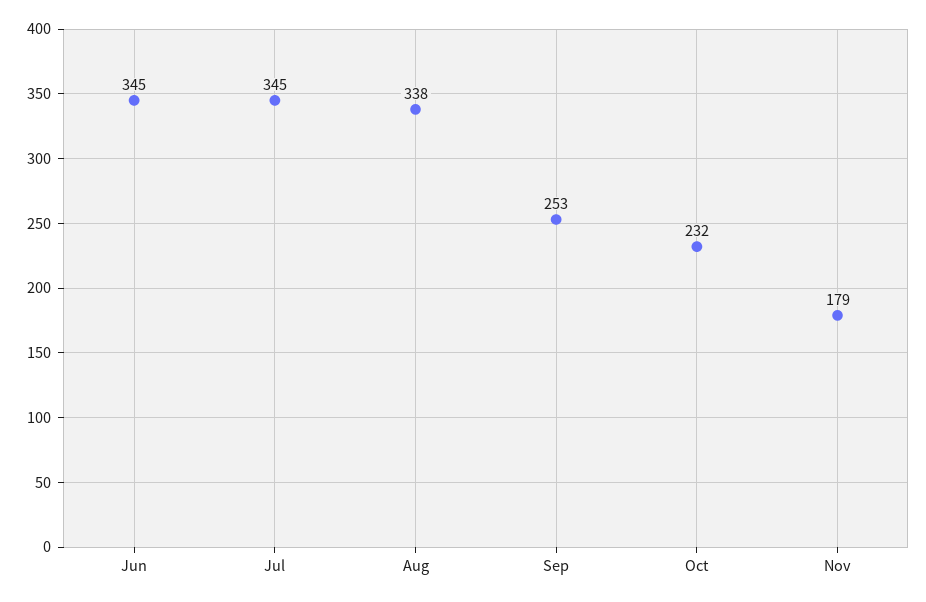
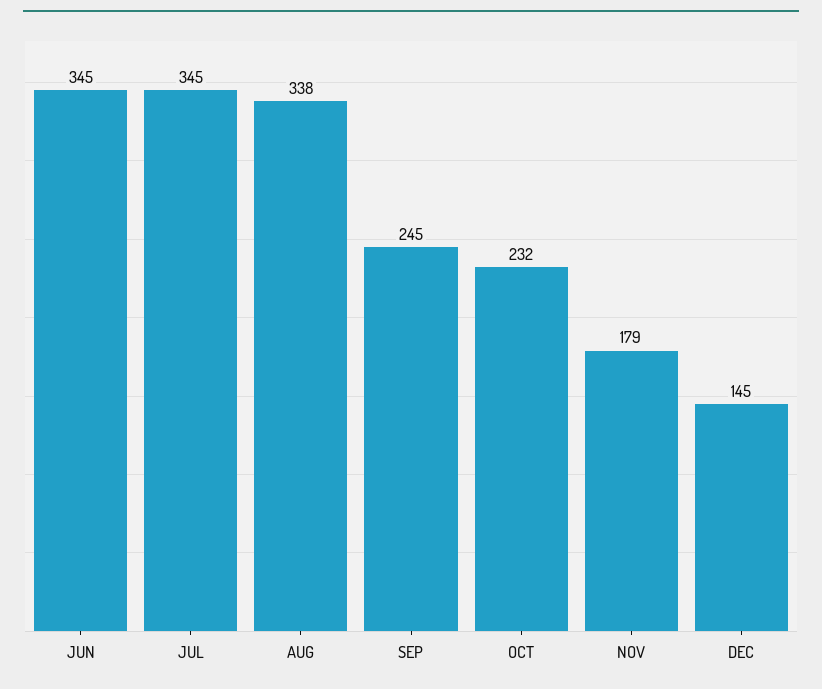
Sep: 253 -> 245
DEC: none -> 145

